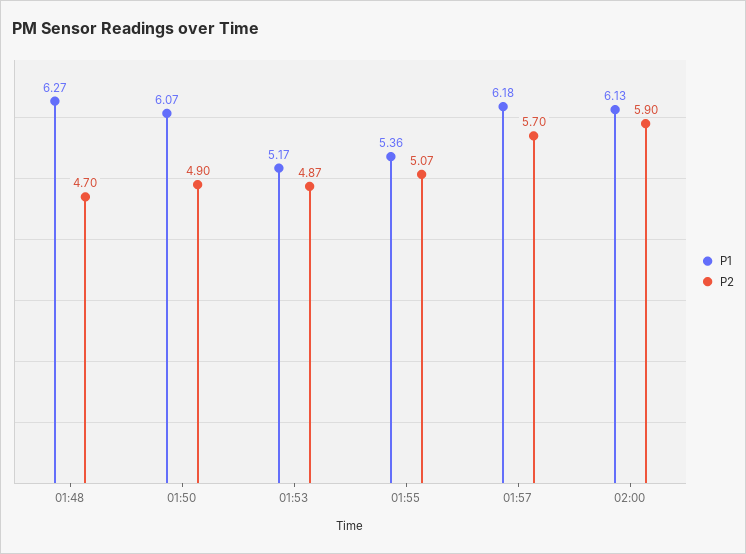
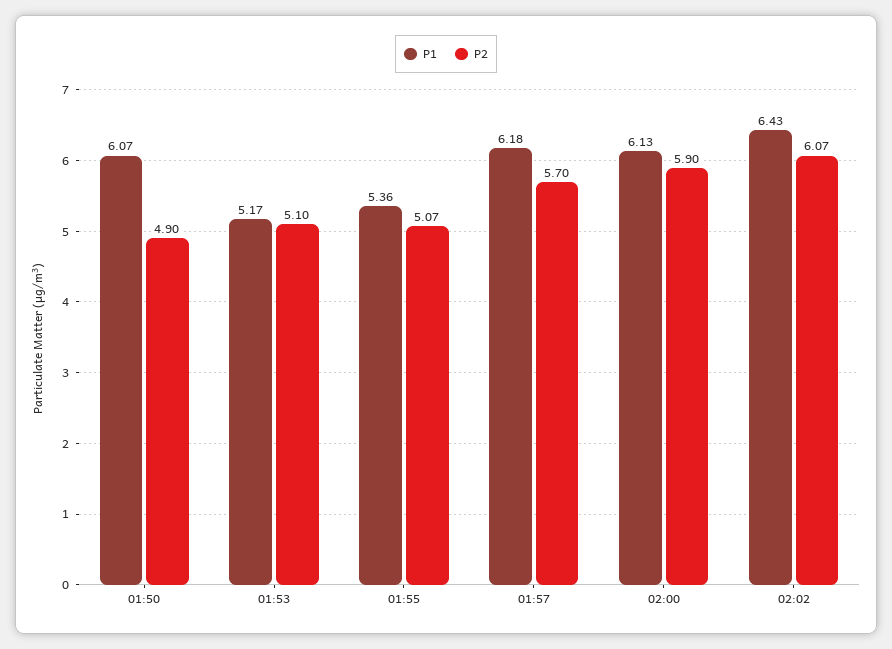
P1, 01:48: 6.27 -> none
P2, 01:48: 4.7 -> none
P2, 01:53: 4.87 -> 5.1
P1, 02:02: none -> 6.43
P2, 02:02: none -> 6.07

